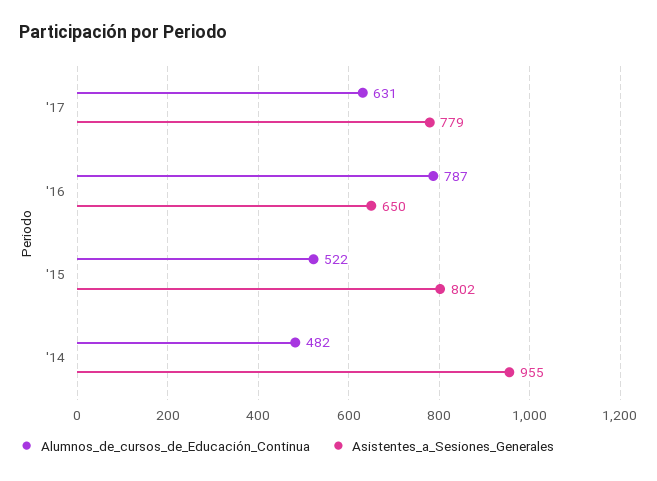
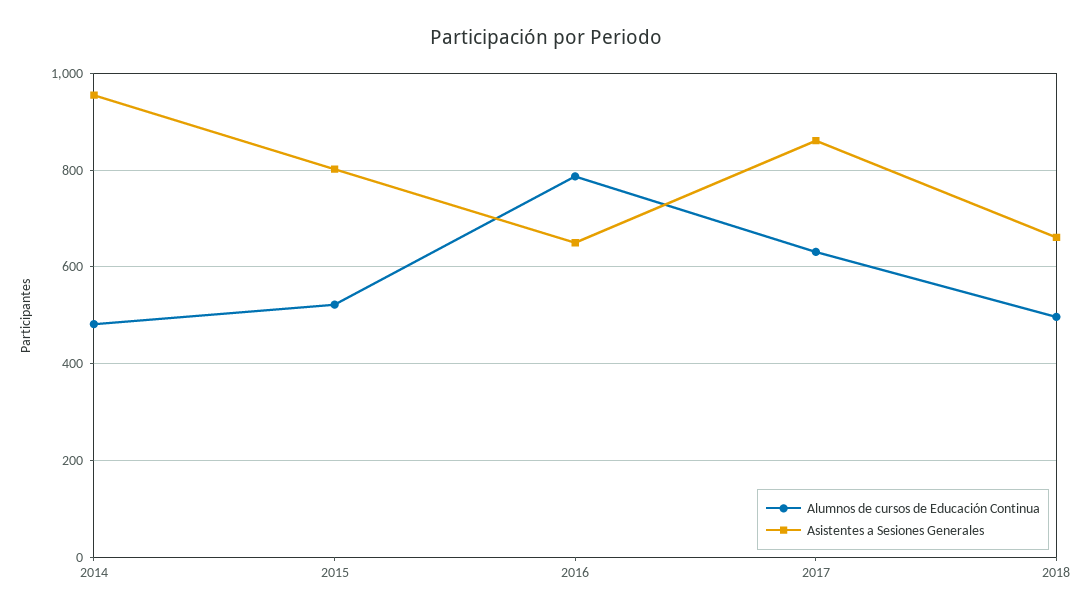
Asistentes_a_Sesiones_Generales, '17: 779 -> 860
Alumnos_de_cursos_de_Educación_Continua, 2018: none -> 500
Asistentes_a_Sesiones_Generales, 2018: none -> 660

